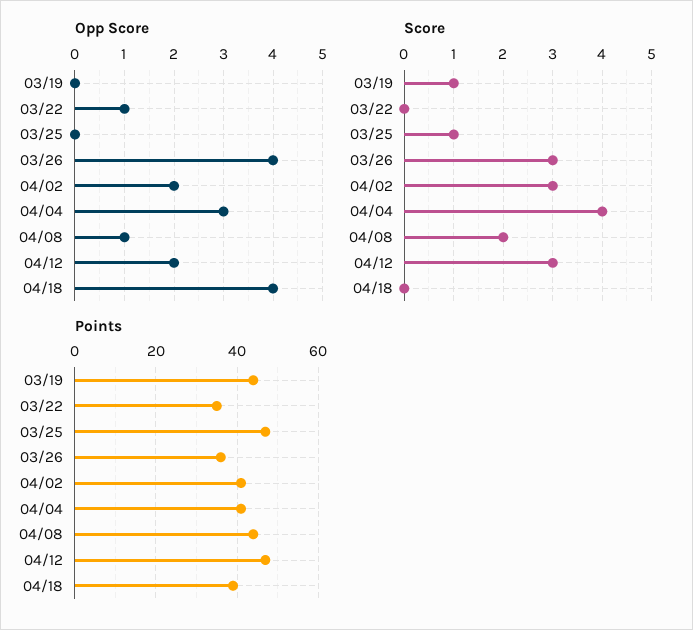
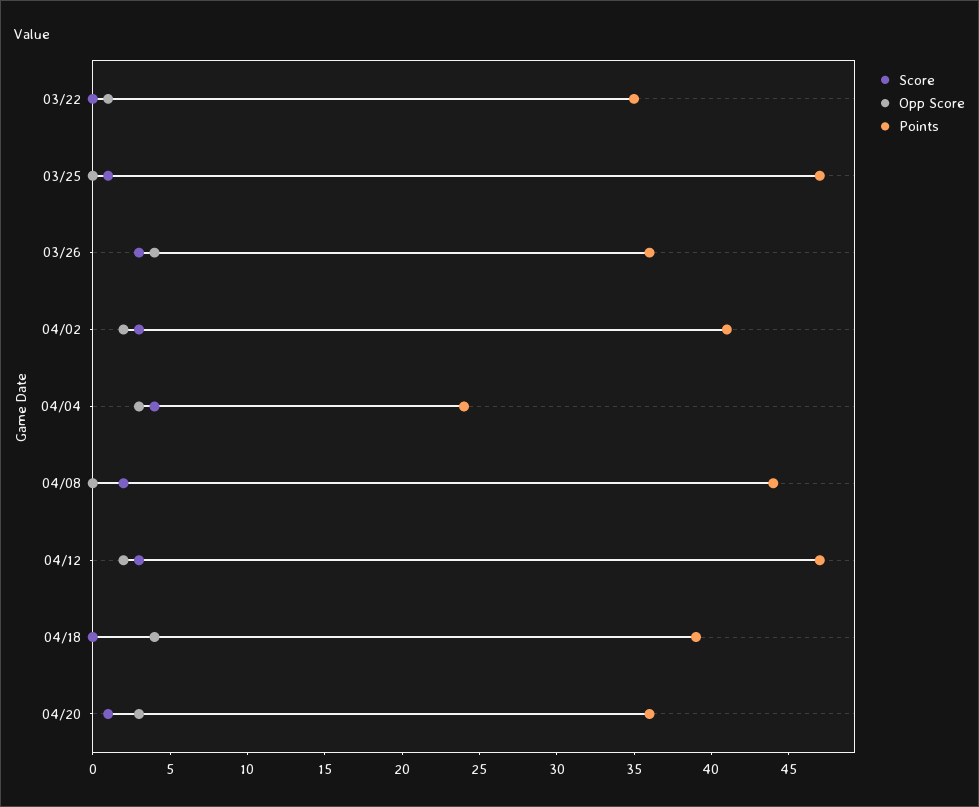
Opp Score, 03/19: 0 -> none
Opp Score, 04/08: 1 -> 0
Score, 03/19: 1 -> none
Points, 03/19: 45 -> none
Points, 04/04: 40 -> 24
Score, 04/20: none -> 1
Opp Score, 04/20: none -> 3
Points, 04/20: none -> 36

